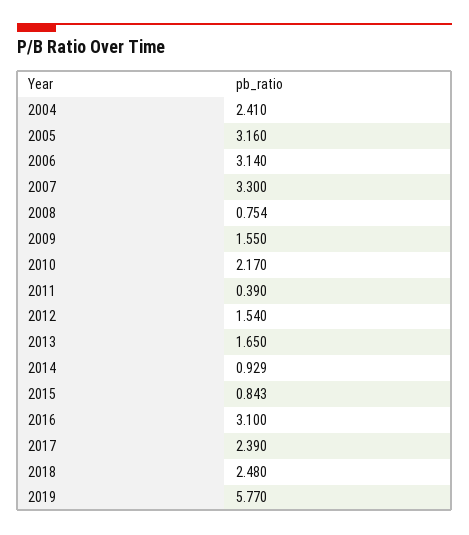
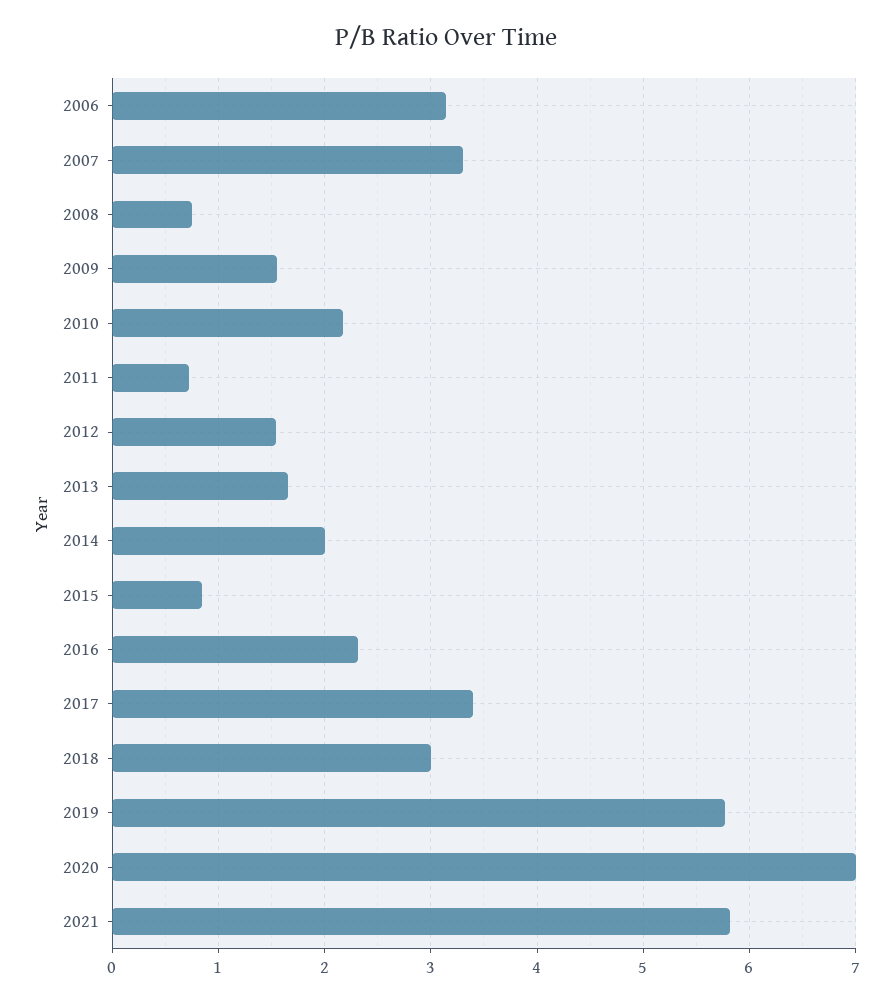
2004: 2.41 -> none
2005: 3.16 -> none
2011: 0.39 -> 0.7
2014: 0.929 -> 2
2016: 3.1 -> 2.3
2017: 2.39 -> 3.4
2018: 2.48 -> 3
2020: none -> 7
2021: none -> 5.8

